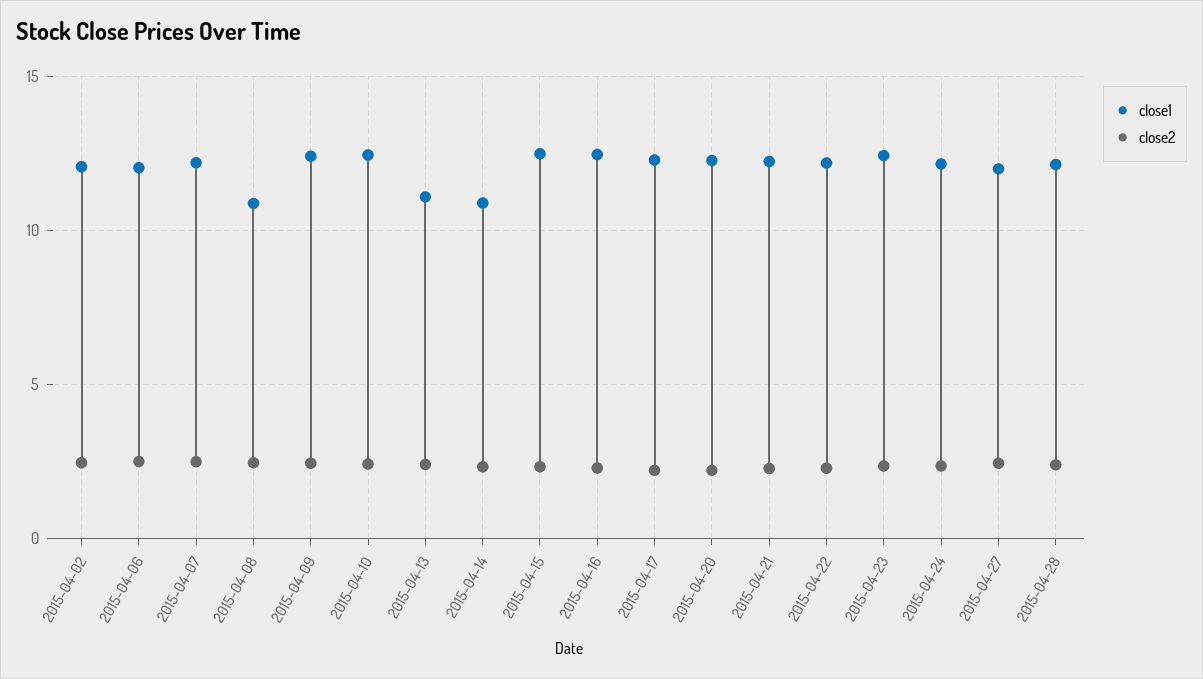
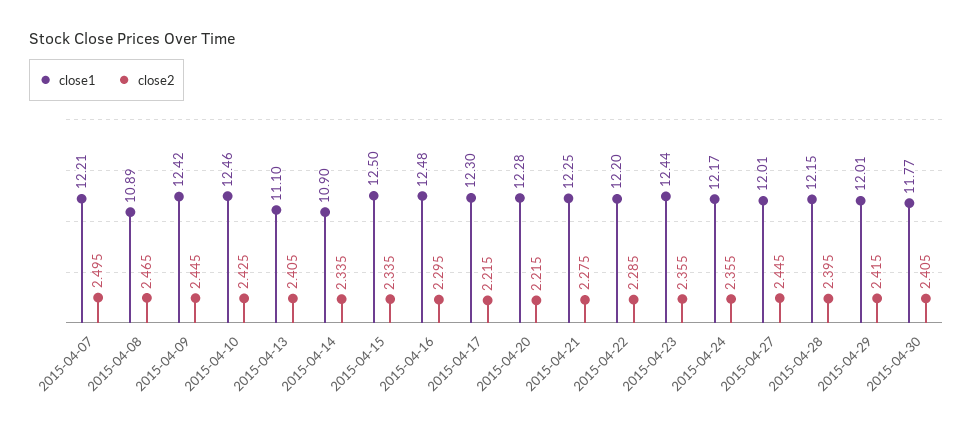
close1, 2015-04-02: 12 -> none
close2, 2015-04-02: 2.5 -> none
close1, 2015-04-06: 12 -> none
close2, 2015-04-06: 2.5 -> none
close1, 2015-04-29: none -> 12.01
close2, 2015-04-29: none -> 2.415
close1, 2015-04-30: none -> 11.77
close2, 2015-04-30: none -> 2.405

